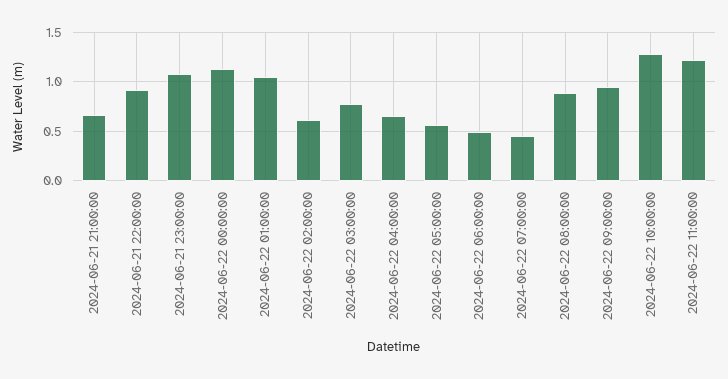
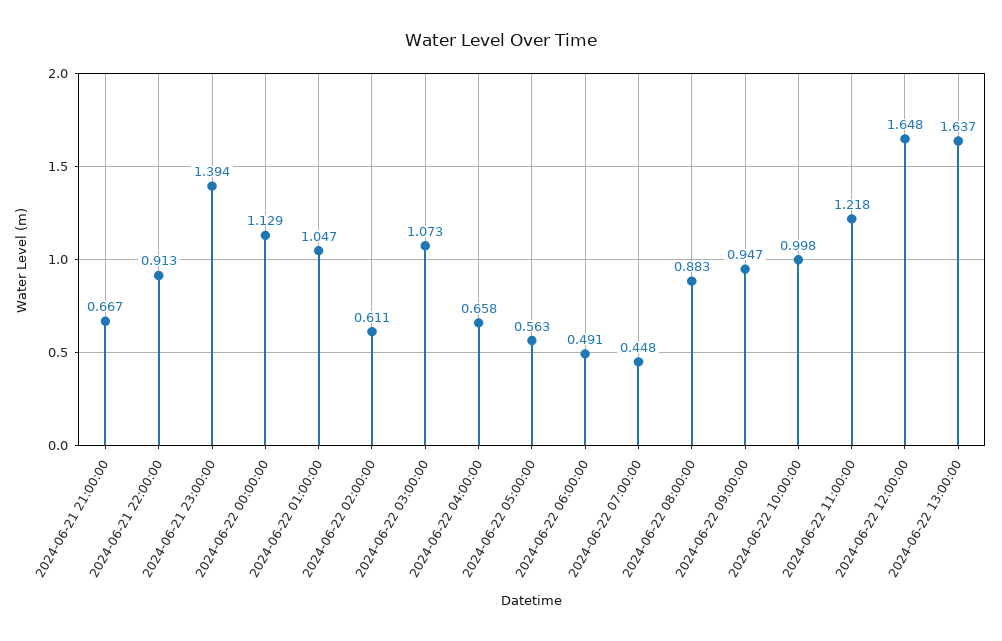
2024-06-21 23:00:00: 1.1 -> 1.394
2024-06-22 03:00:00: 0.8 -> 1.073
2024-06-22 10:00:00: 1.3 -> 0.998
2024-06-22 12:00:00: none -> 1.648
2024-06-22 13:00:00: none -> 1.637

